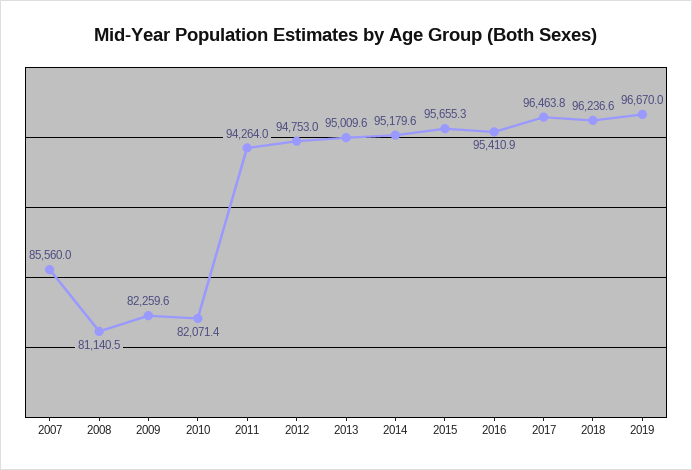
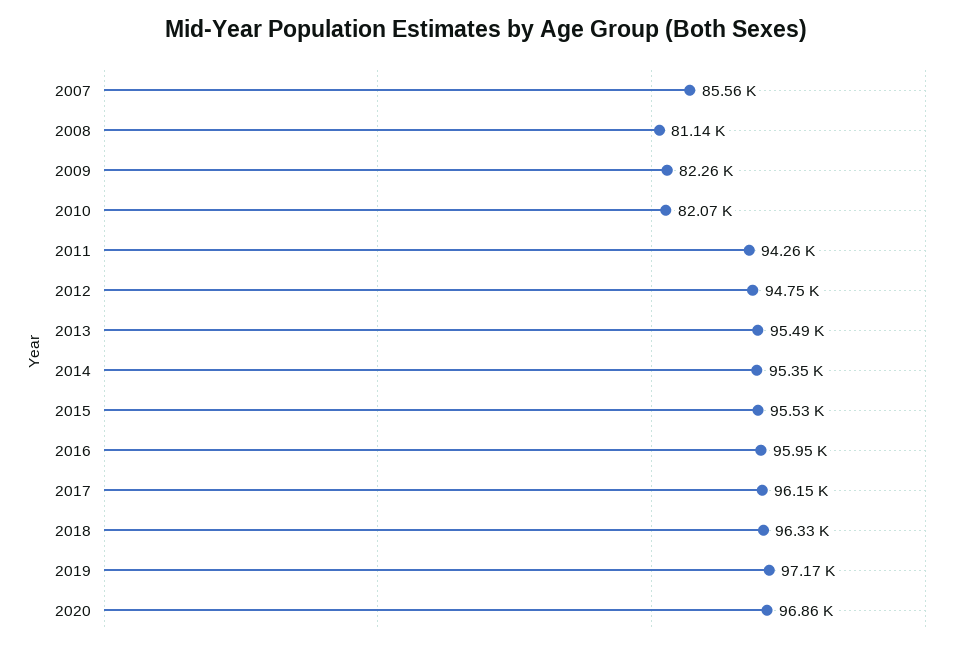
2013: 95009.6 -> 95490
2014: 95179.6 -> 95350
2015: 95655.3 -> 95530
2016: 95410.9 -> 95950
2017: 96463.8 -> 96150
2018: 96236.6 -> 96330
2019: 96670 -> 97170
2020: none -> 96860

